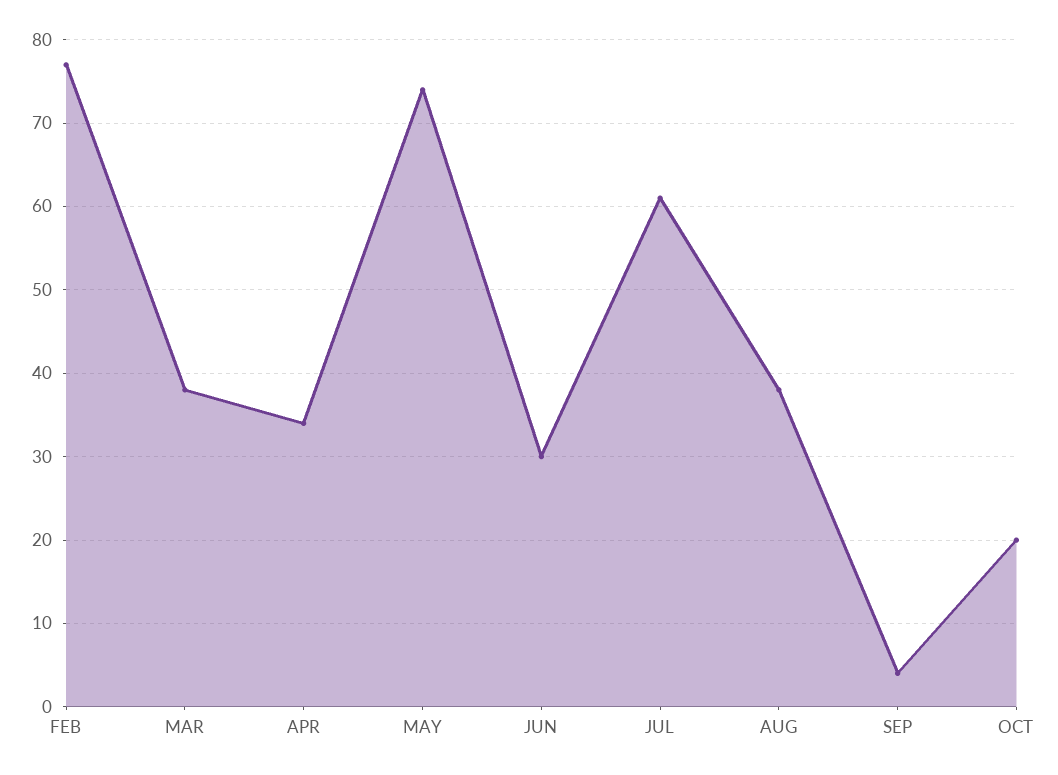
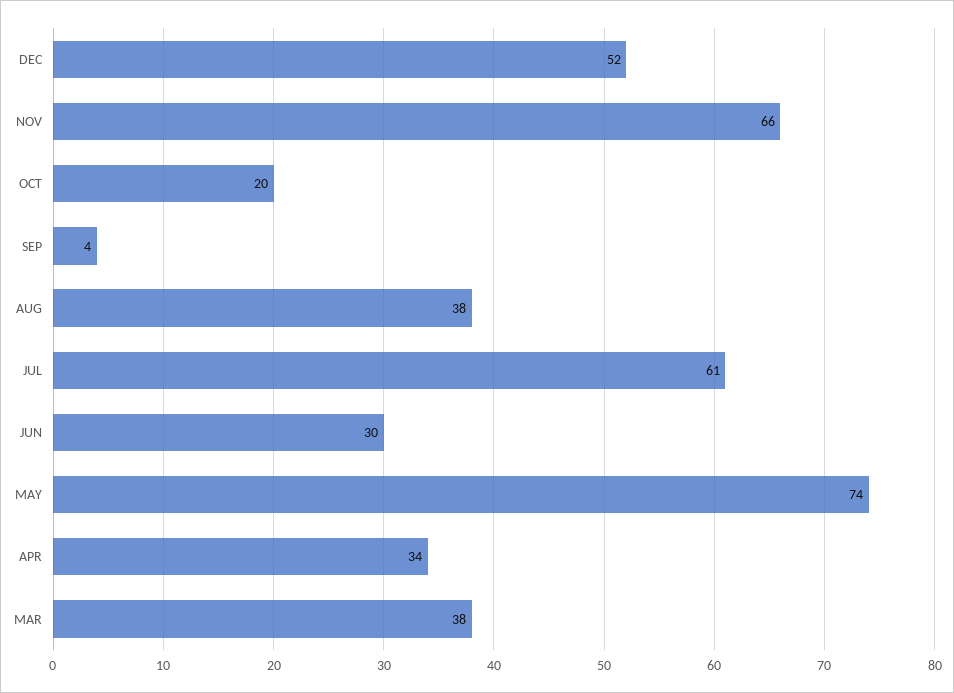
FEB: 77 -> none
DEC: none -> 52
NOV: none -> 66

